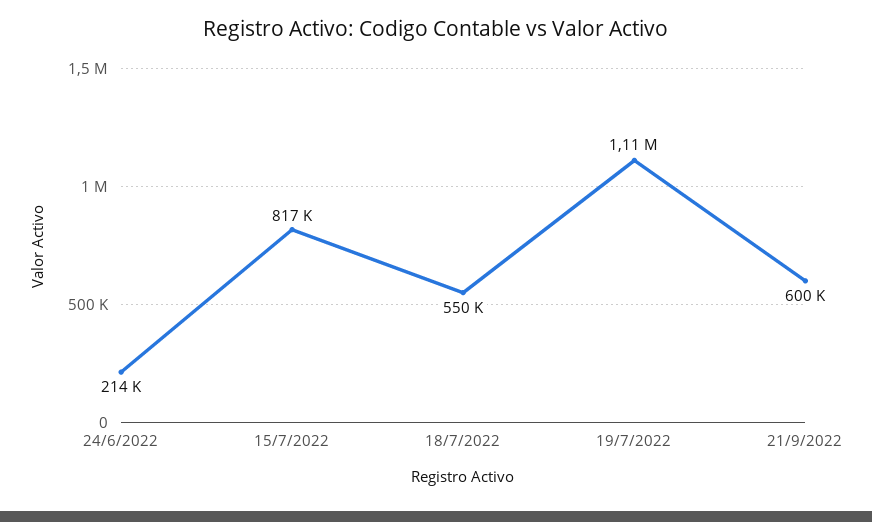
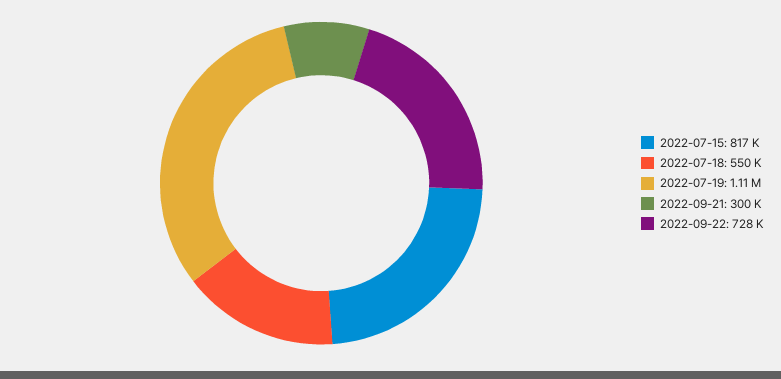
24/6/2022: 214000 -> none
21/9/2022: 600000 -> 300000
2022-09-22: none -> 728000

